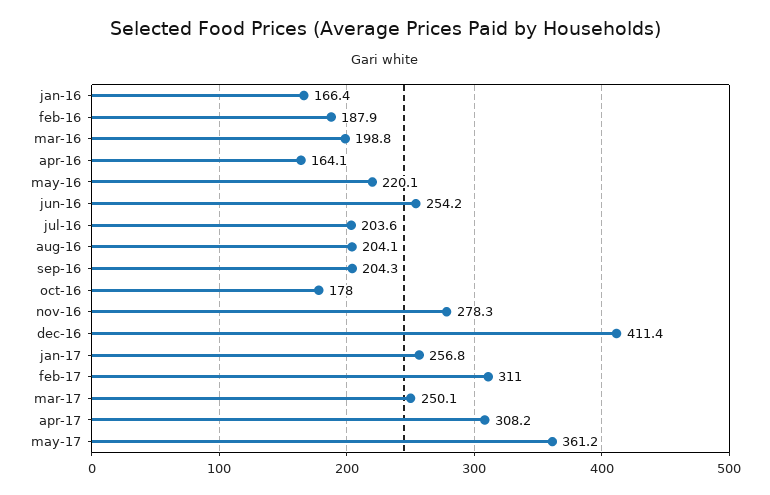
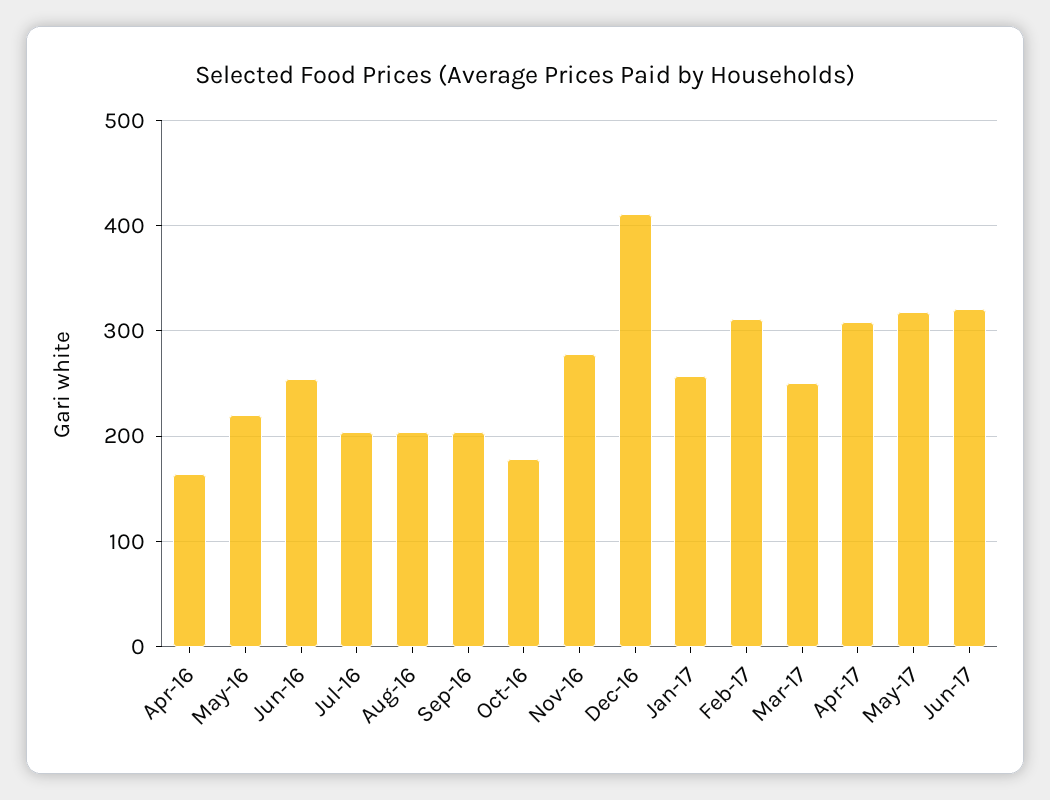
jan-16: 166.4 -> none
feb-16: 187.9 -> none
mar-16: 198.8 -> none
may-17: 361.2 -> 320
Jun-17: none -> 320

